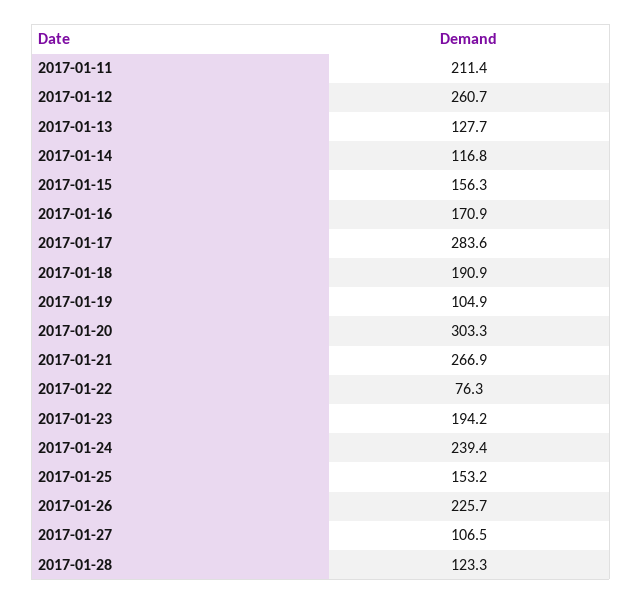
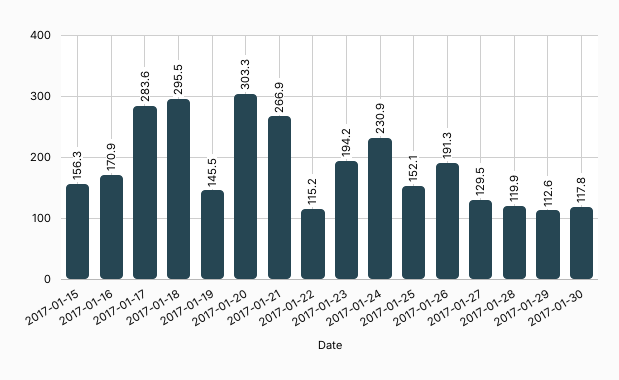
2017-01-11: 211.4 -> none
2017-01-12: 260.7 -> none
2017-01-13: 127.7 -> none
2017-01-14: 116.8 -> none
2017-01-18: 190.9 -> 295.5
2017-01-19: 104.9 -> 145.5
2017-01-22: 76.3 -> 115.2
2017-01-24: 239.4 -> 230.9
2017-01-25: 153.2 -> 152.1
2017-01-26: 225.7 -> 191.3
2017-01-27: 106.5 -> 129.5
2017-01-28: 123.3 -> 119.9
2017-01-29: none -> 112.6
2017-01-30: none -> 117.8

